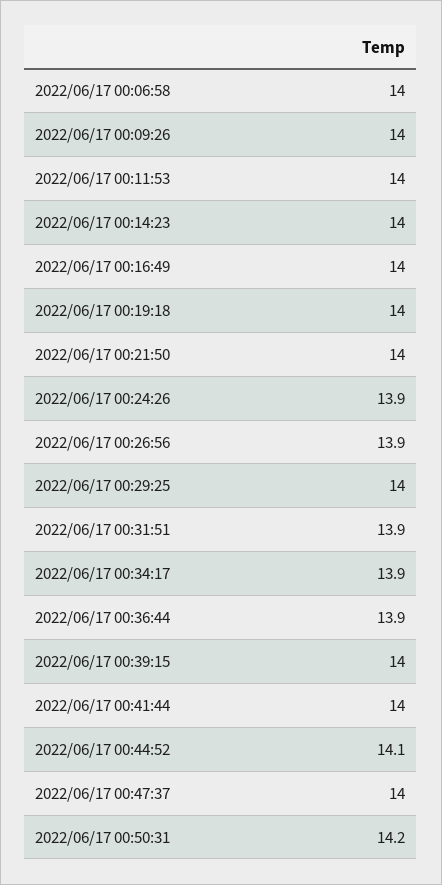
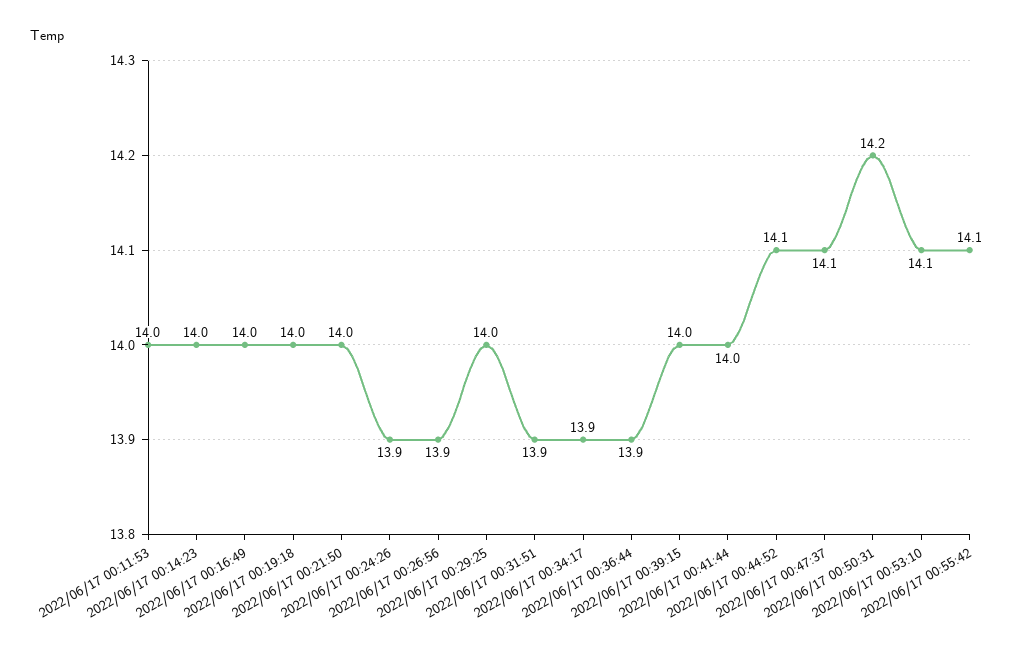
2022/06/17 00:06:58: 14 -> none
2022/06/17 00:09:26: 14 -> none
2022/06/17 00:47:37: 14 -> 14.1
2022/06/17 00:53:10: none -> 14.1
2022/06/17 00:55:42: none -> 14.1

